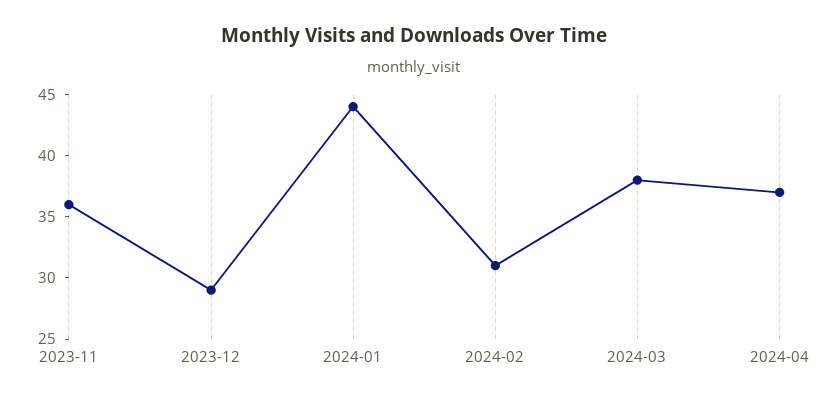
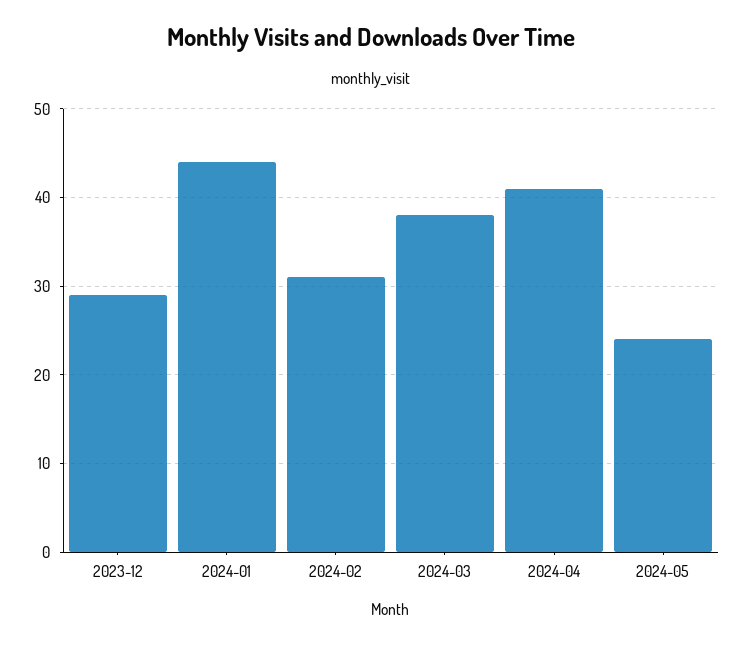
2023-11: 36 -> none
2024-04: 37 -> 41
2024-05: none -> 24

